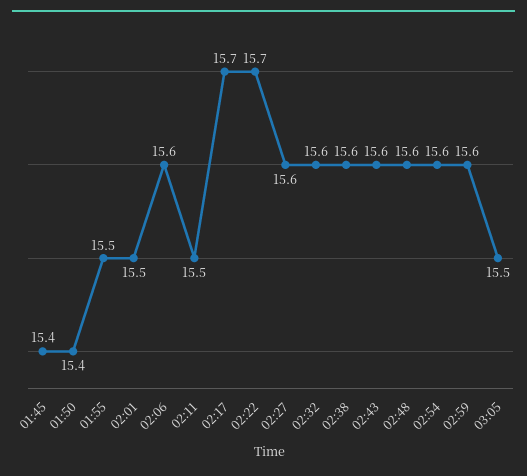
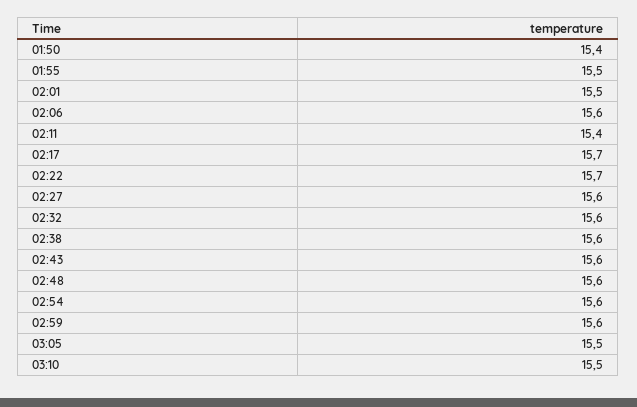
01:45: 15.4 -> none
02:11: 15.5 -> 15.4
03:10: none -> 15.5

